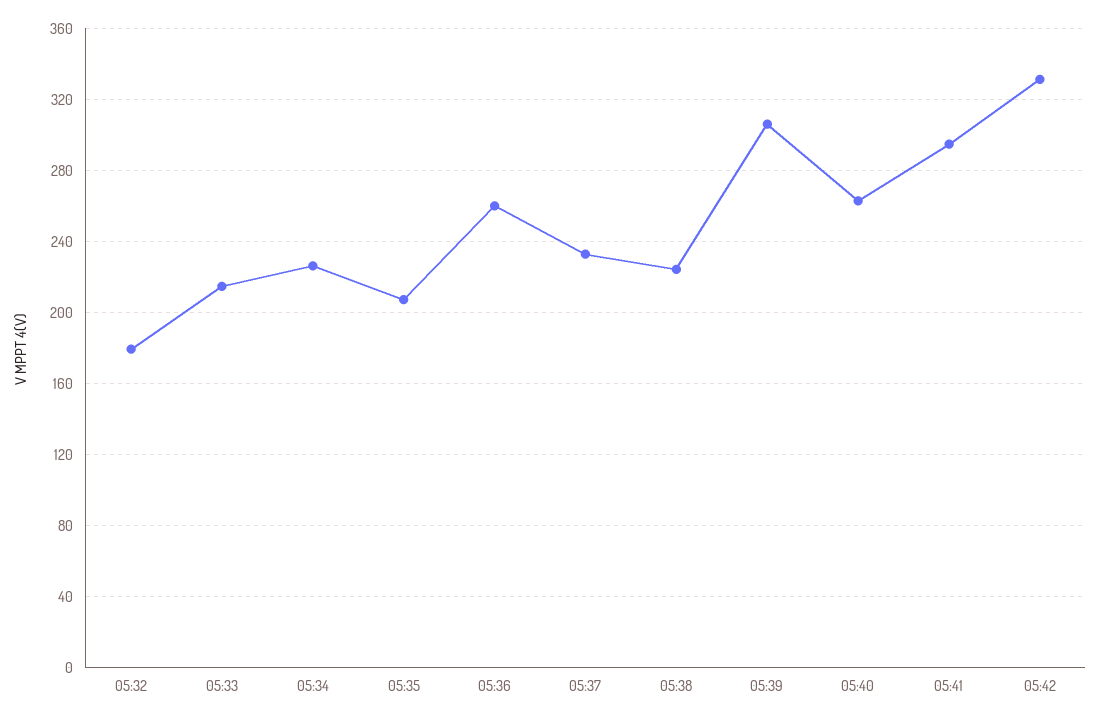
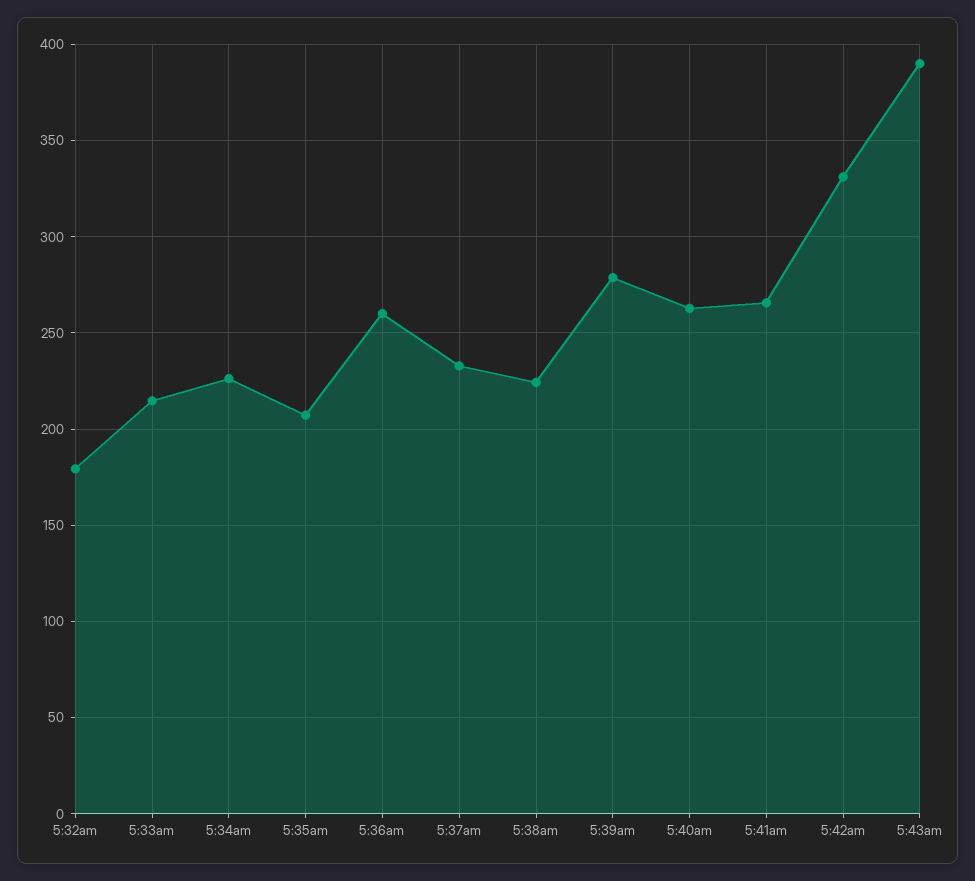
05:39: 305 -> 280
05:41: 295 -> 265
5:43am: none -> 390

